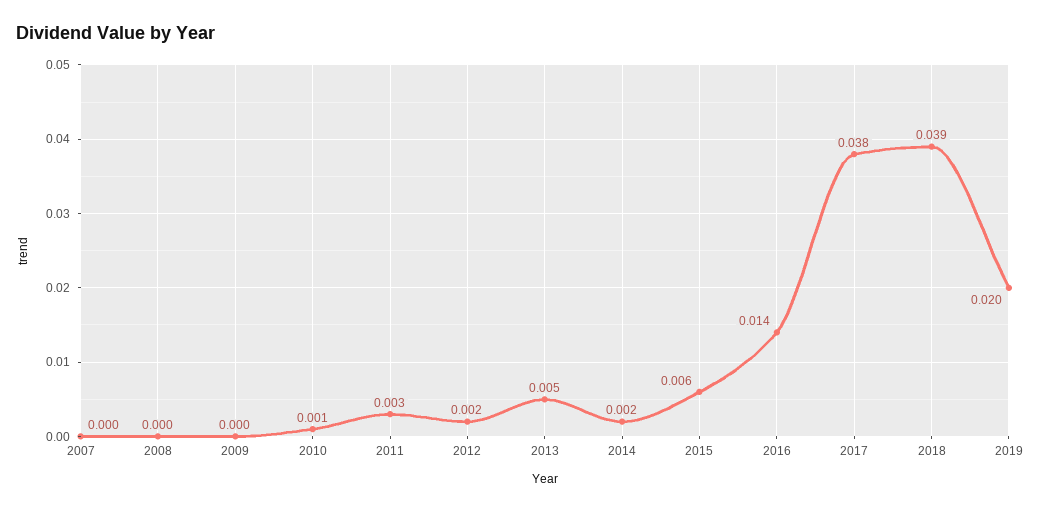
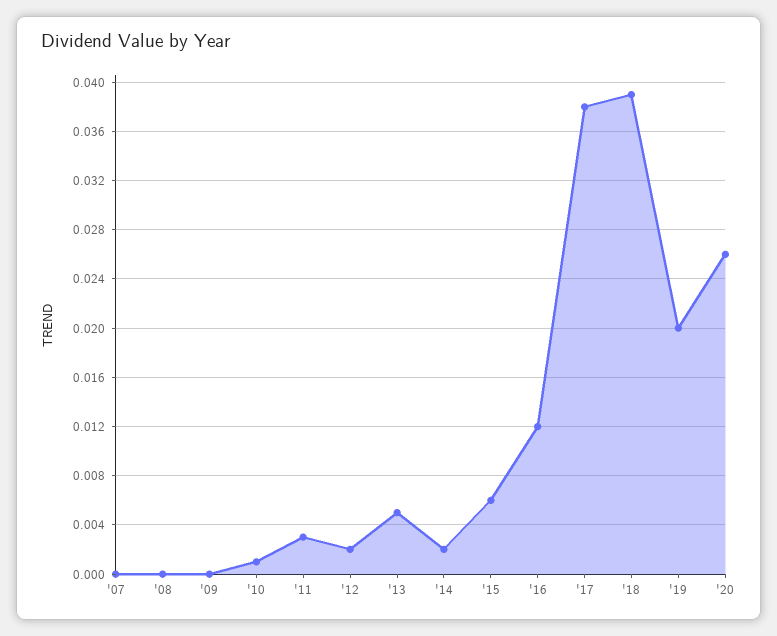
2016: 0.014 -> 0.012
'20: none -> 0.026

